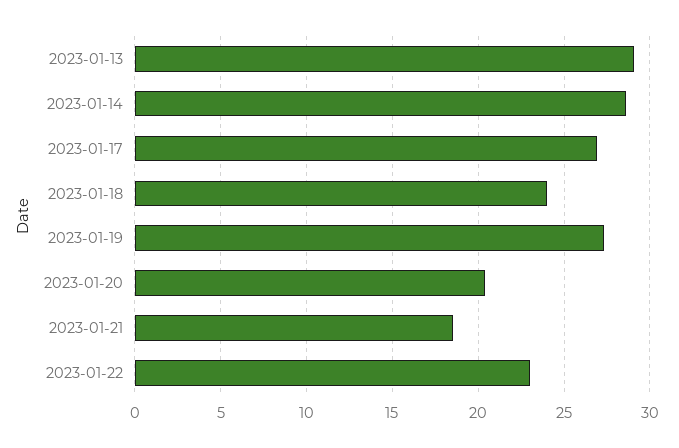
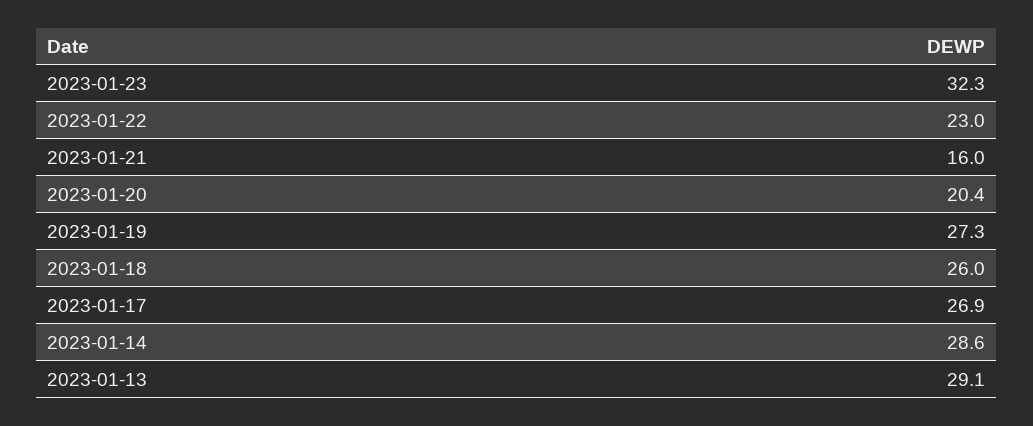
2023-01-18: 24 -> 26
2023-01-21: 18.5 -> 16
2023-01-23: none -> 32.3

